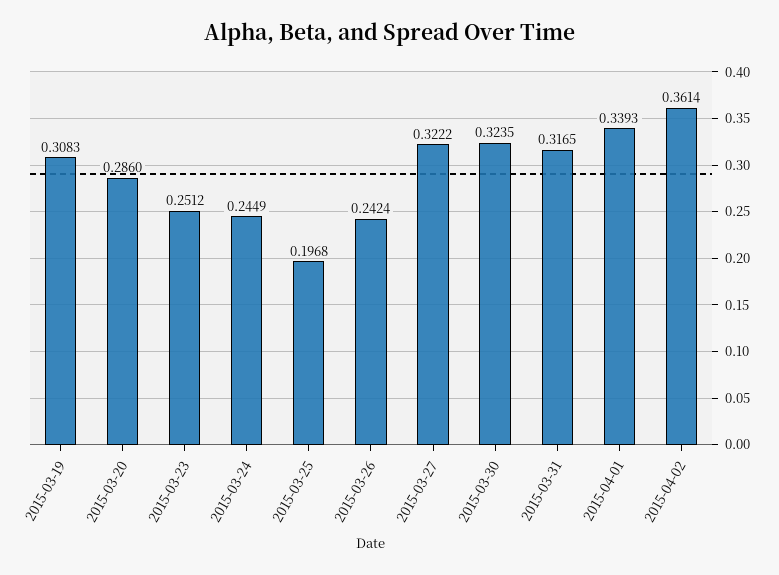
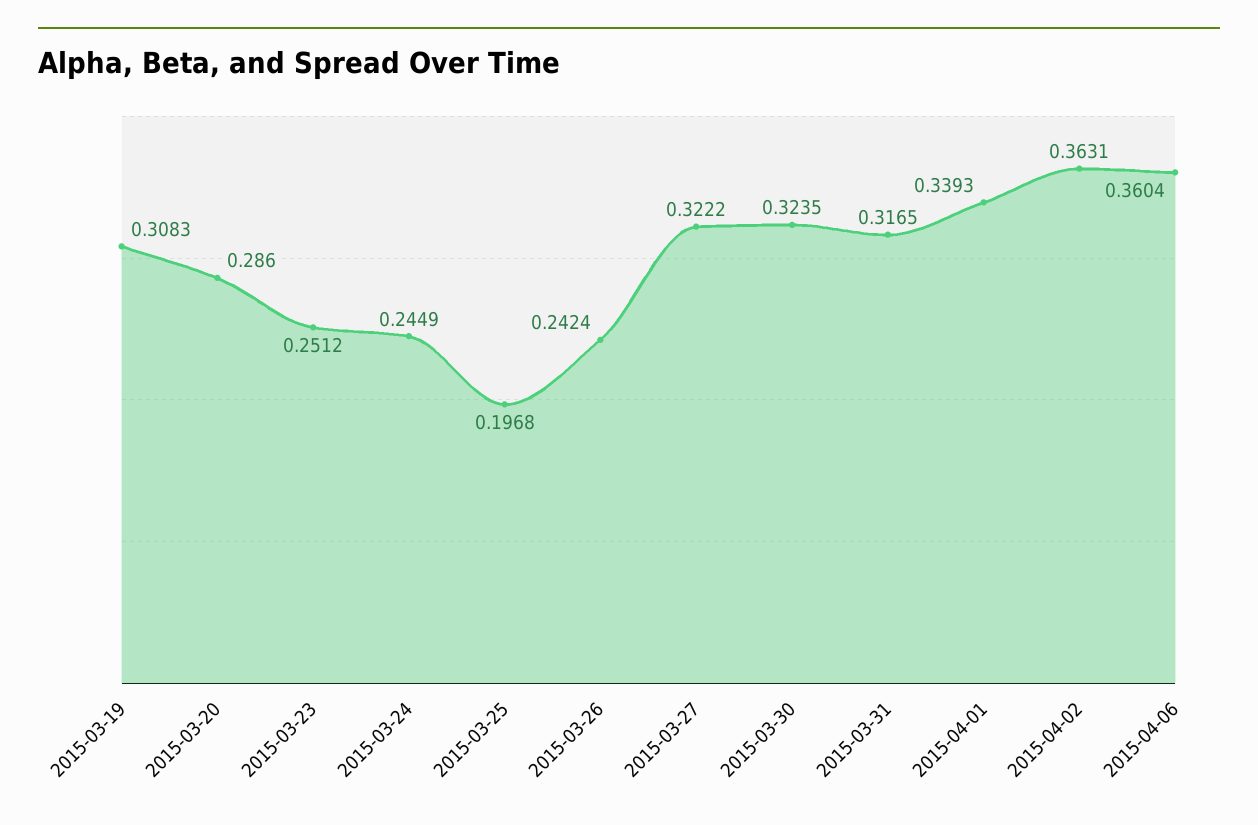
2015-04-02: 0.3614 -> 0.3631
2015-04-06: none -> 0.3604

